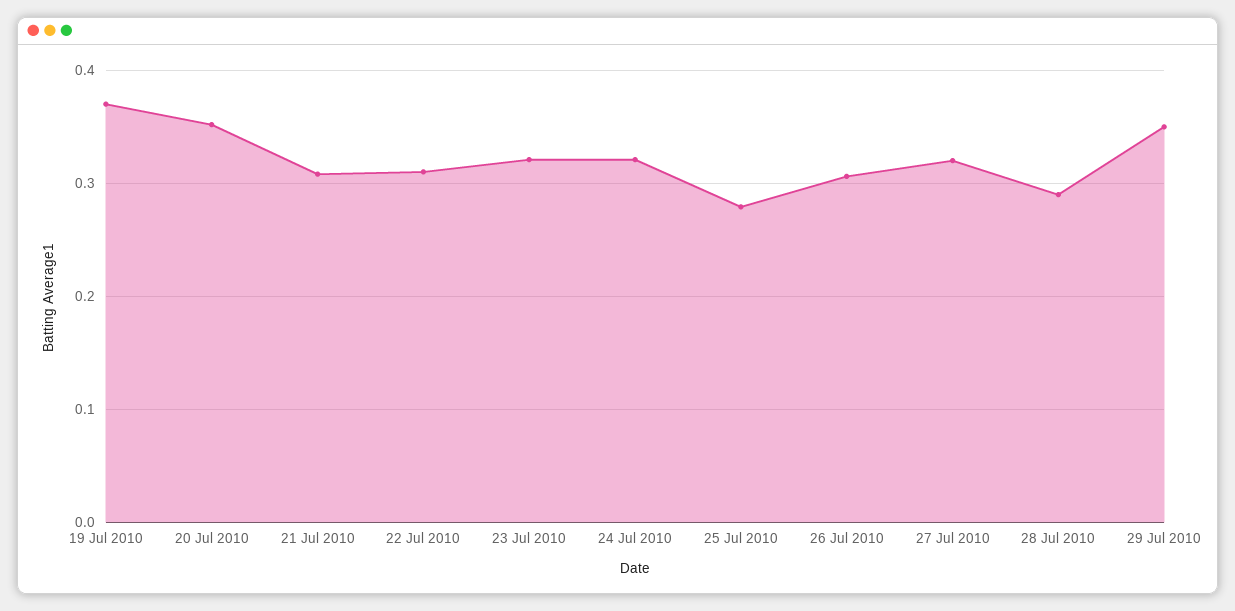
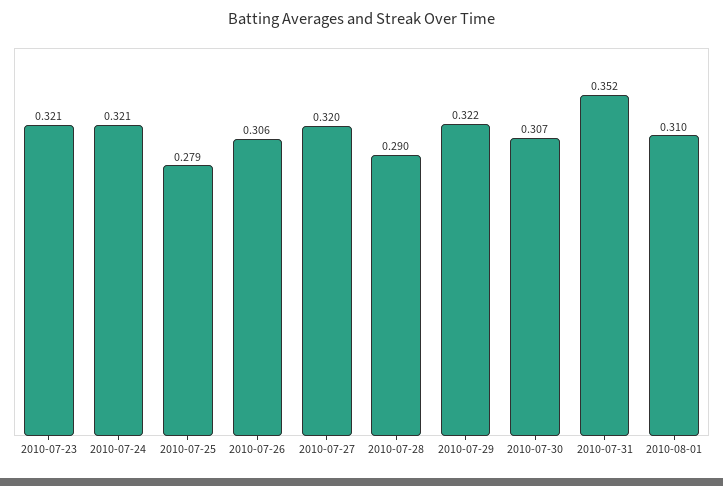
19 Jul 2010: 0.37 -> none
20 Jul 2010: 0.35 -> none
21 Jul 2010: 0.31 -> none
22 Jul 2010: 0.31 -> none
29 Jul 2010: 0.35 -> 0.322
2010-07-30: none -> 0.307
2010-07-31: none -> 0.352
2010-08-01: none -> 0.31

